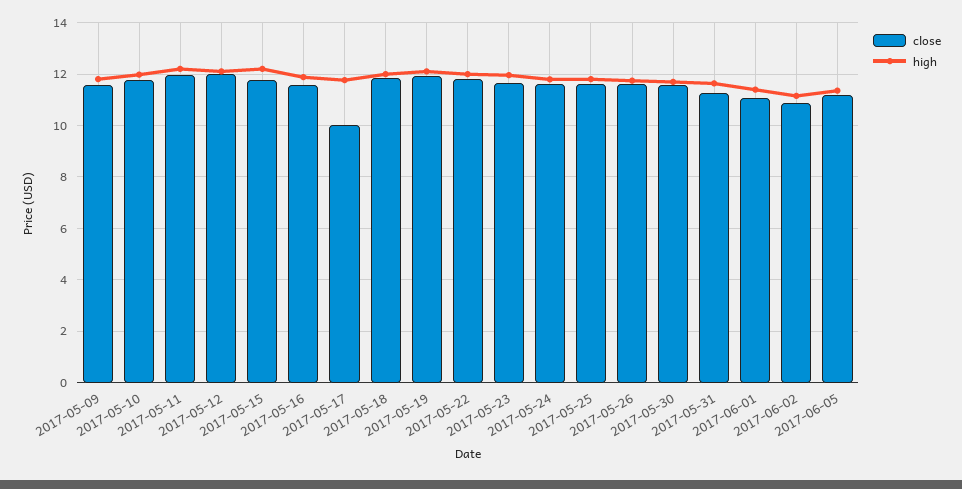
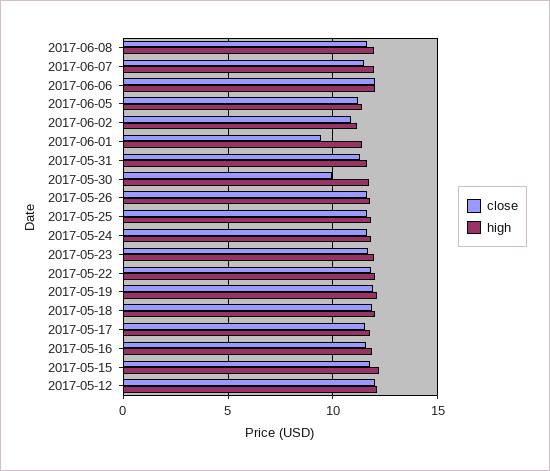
close, 2017-05-09: 11.5 -> none
high, 2017-05-09: 11.75 -> none
close, 2017-05-10: 11.75 -> none
high, 2017-05-10: 12 -> none
close, 2017-05-11: 12 -> none
high, 2017-05-11: 12.25 -> none
close, 2017-05-17: 10 -> 11.5
close, 2017-05-30: 11.5 -> 10
close, 2017-06-01: 11 -> 9.5
close, 2017-06-08: none -> 11.5
high, 2017-06-08: none -> 12
close, 2017-06-07: none -> 11.5
high, 2017-06-07: none -> 12
close, 2017-06-06: none -> 12
high, 2017-06-06: none -> 12

